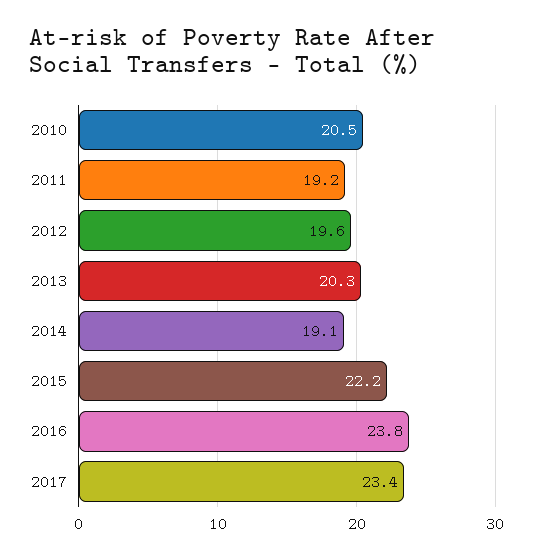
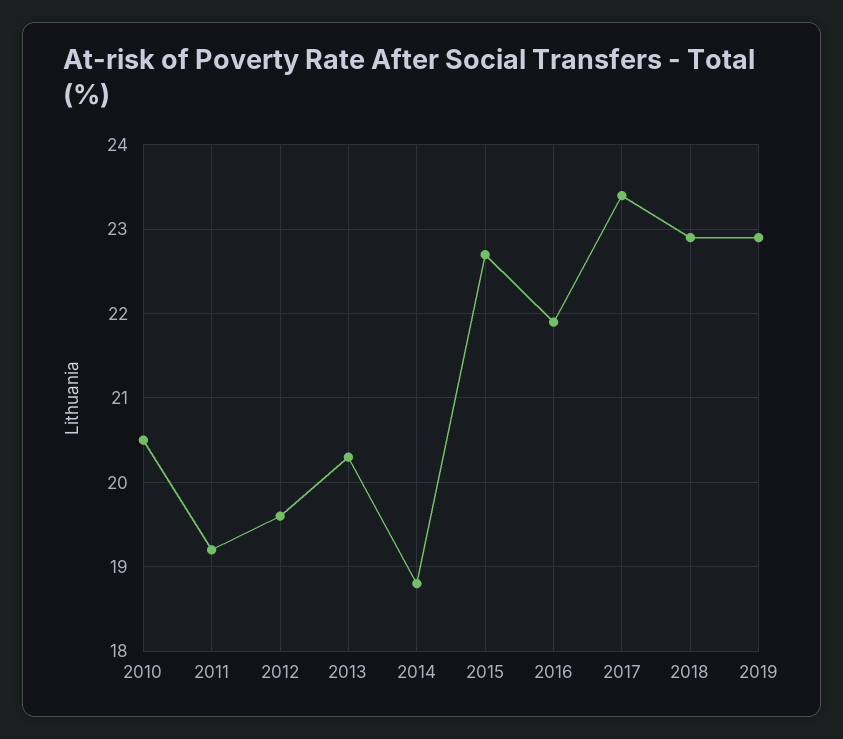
2014: 19.1 -> 18.8
2015: 22.2 -> 22.7
2016: 23.8 -> 21.9
2018: none -> 22.9
2019: none -> 22.9

